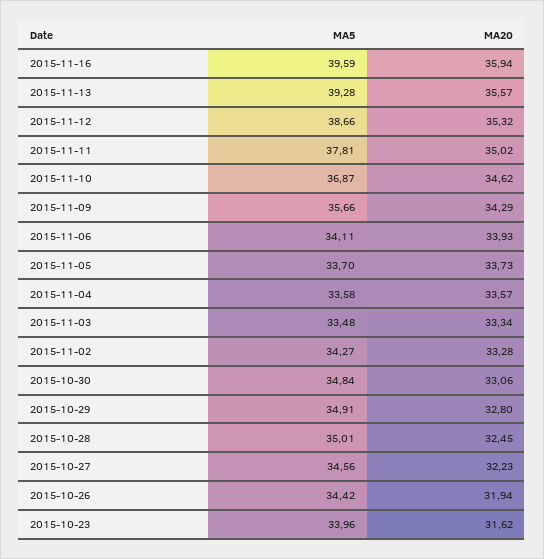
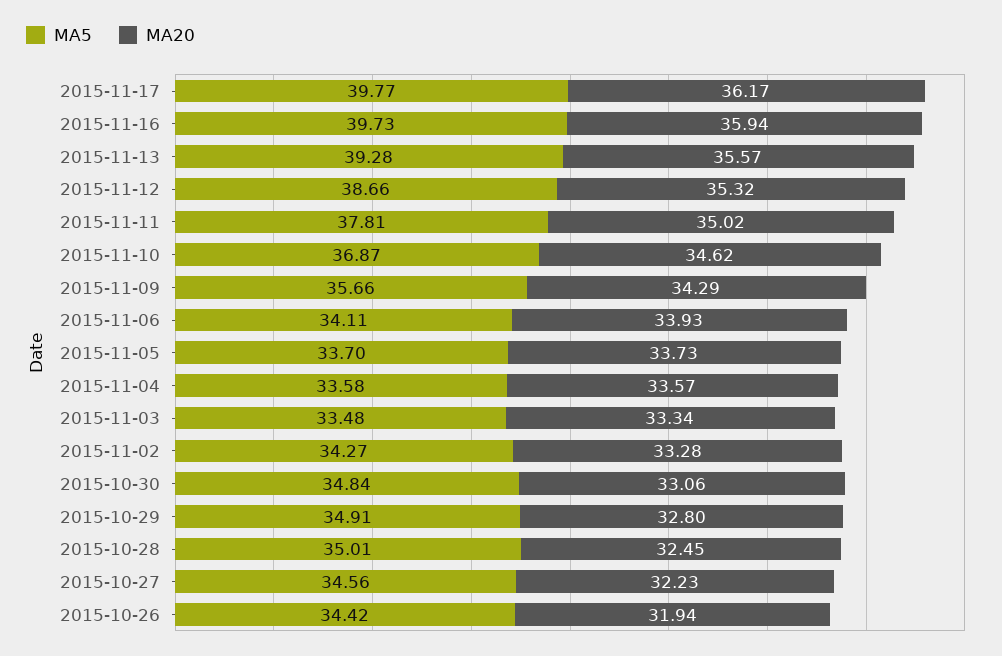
MA5, 2015-11-16: 39.59 -> 39.73
MA5, 2015-10-23: 33.96 -> none
MA20, 2015-10-23: 31.62 -> none
MA5, 2015-11-17: none -> 39.77
MA20, 2015-11-17: none -> 36.17

